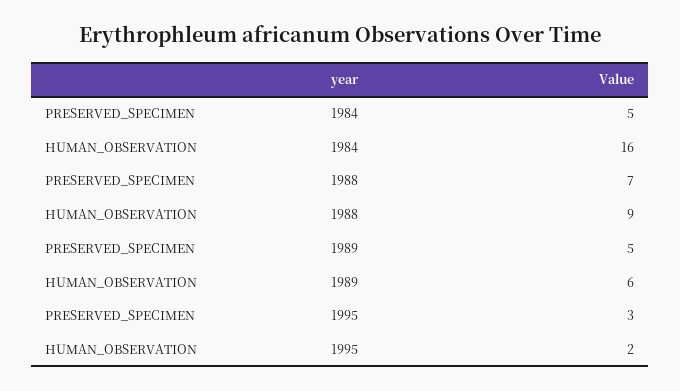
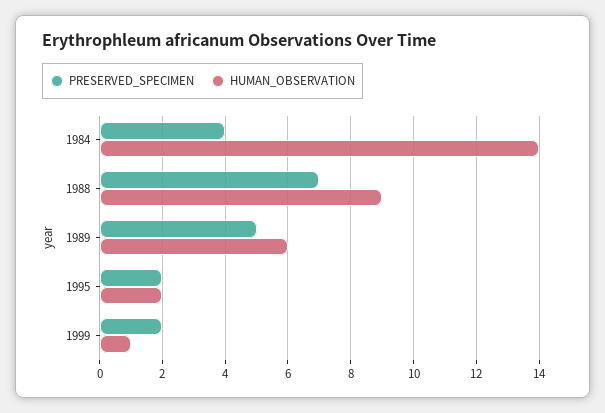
PRESERVED_SPECIMEN, 1984: 5 -> 4
HUMAN_OBSERVATION, 1984: 16 -> 14
PRESERVED_SPECIMEN, 1995: 3 -> 2
PRESERVED_SPECIMEN, 1999: none -> 2
HUMAN_OBSERVATION, 1999: none -> 1

